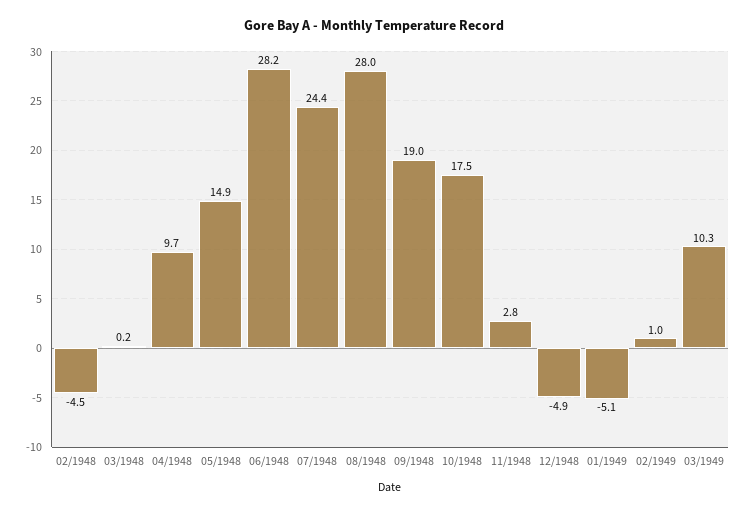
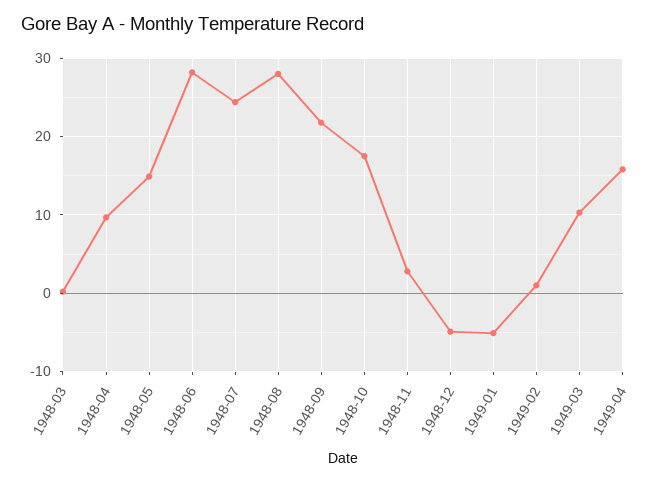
02/1948: -4.5 -> none
09/1948: 19 -> 22
1949-04: none -> 16

